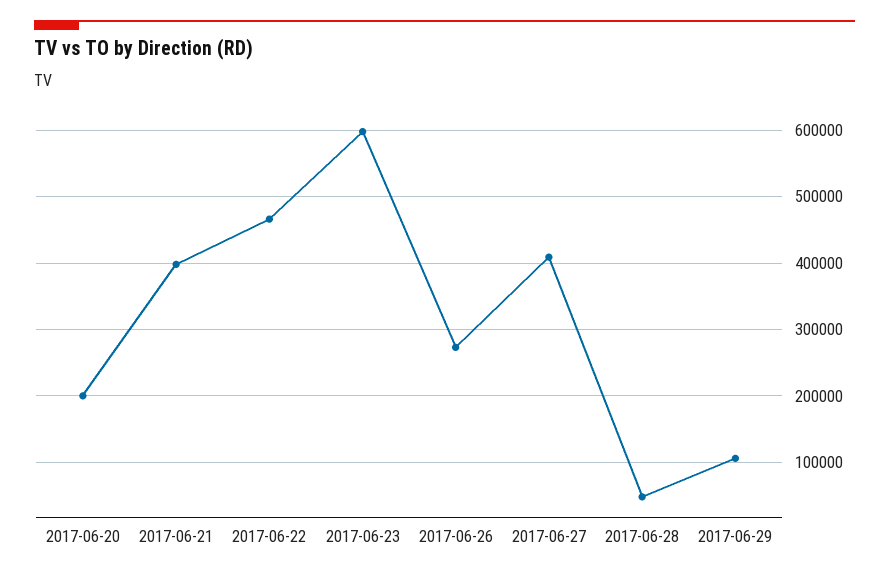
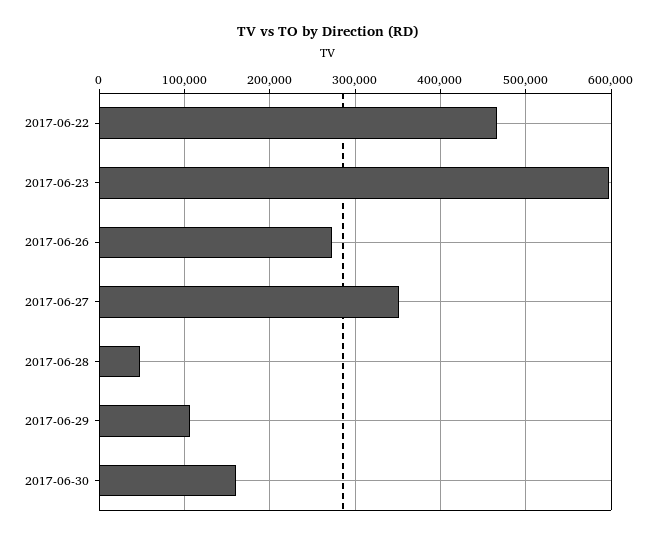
2017-06-20: 200000 -> none
2017-06-21: 400000 -> none
2017-06-27: 410000 -> 350000
2017-06-30: none -> 160000

